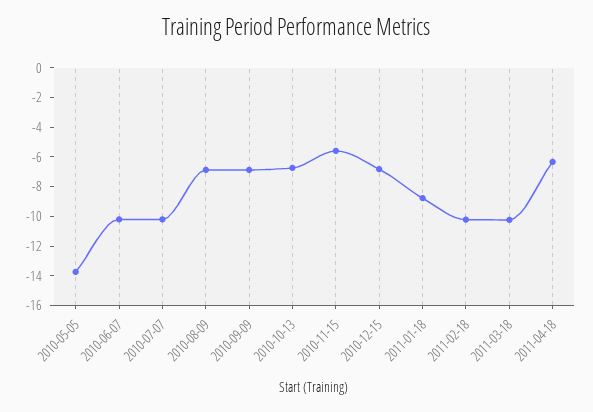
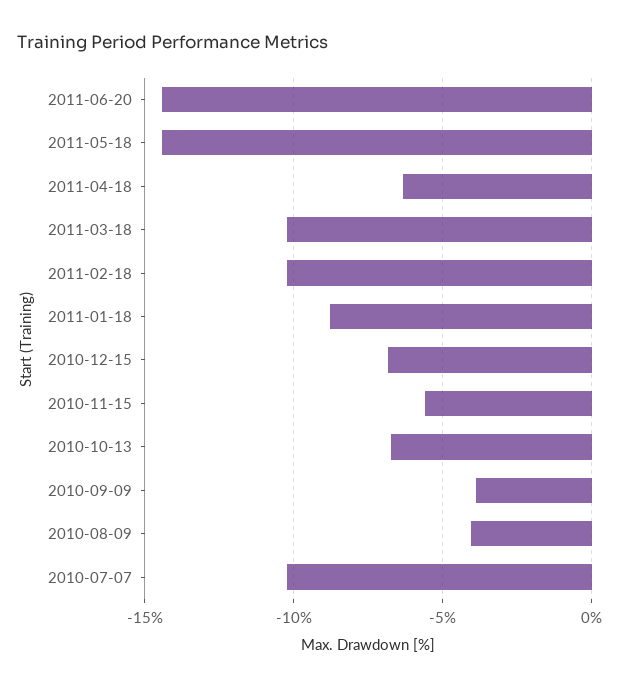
2010-05-05: -14 -> none
2010-06-07: -10 -> none
2010-08-09: -7 -> -4
2010-09-09: -7 -> -4
2011-06-20: none -> -14.5
2011-05-18: none -> -14.5

